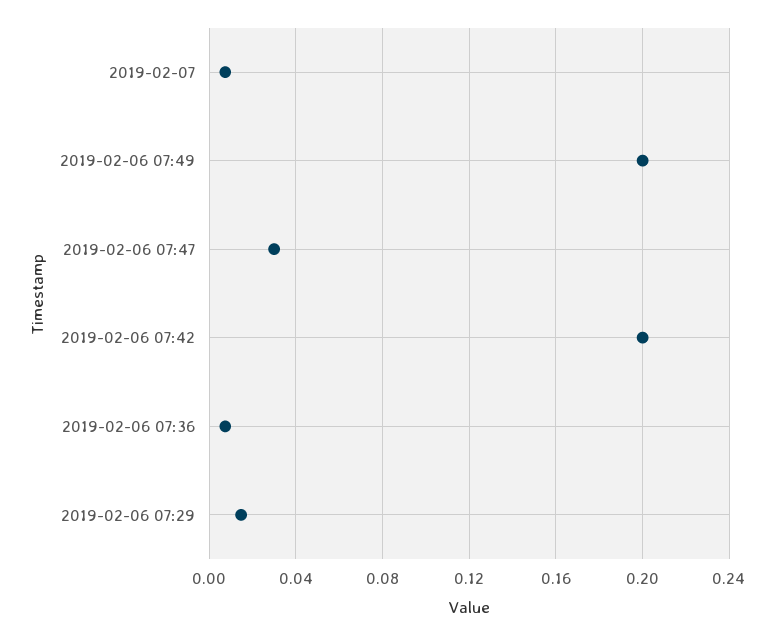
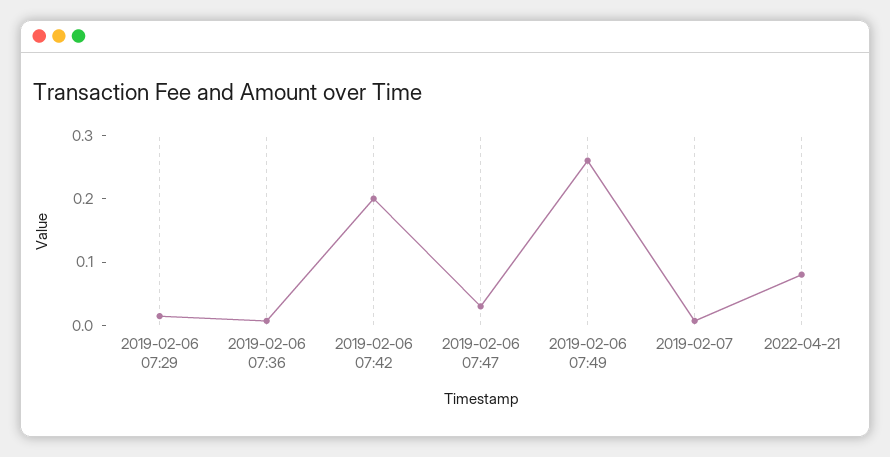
2019-02-06 07:49: 0.2 -> 0.26
2022-04-21: none -> 0.08

